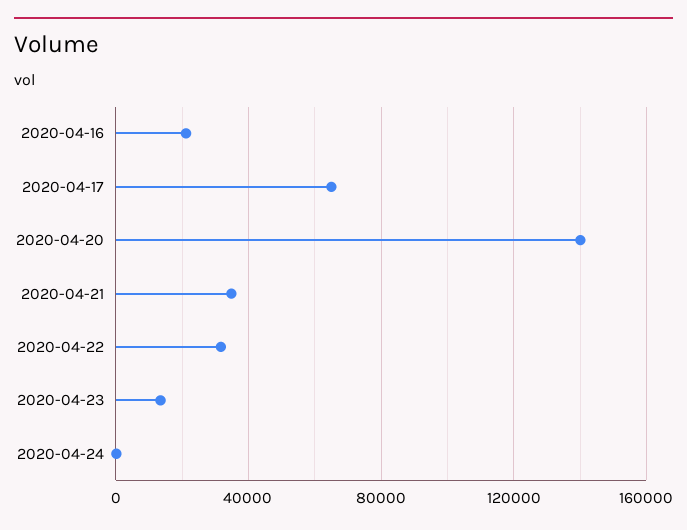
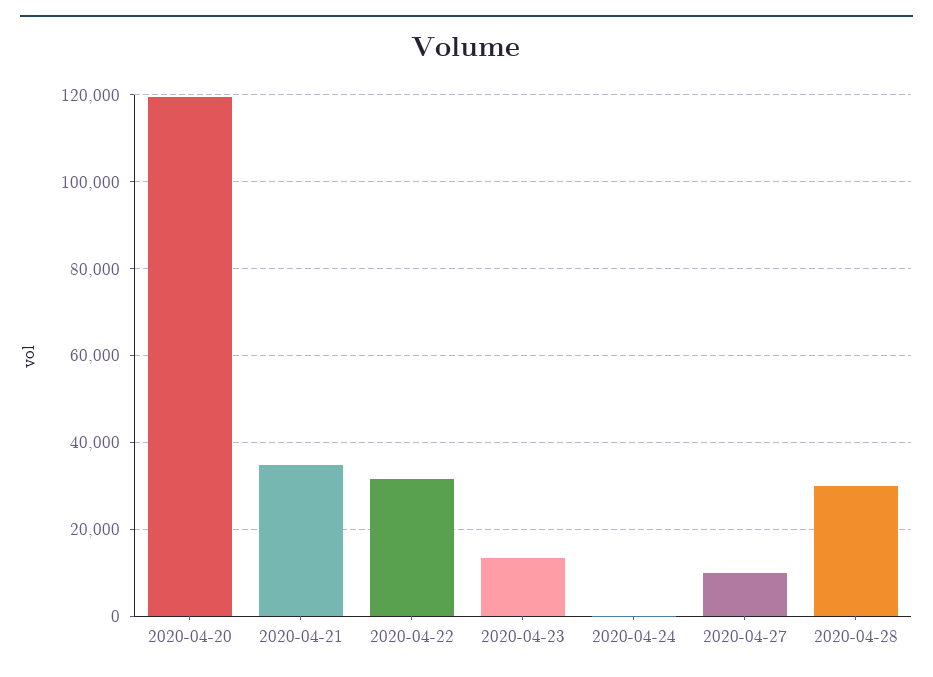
2020-04-16: 20000 -> none
2020-04-17: 65000 -> none
2020-04-20: 140000 -> 120000
2020-04-27: none -> 10000
2020-04-28: none -> 30000

